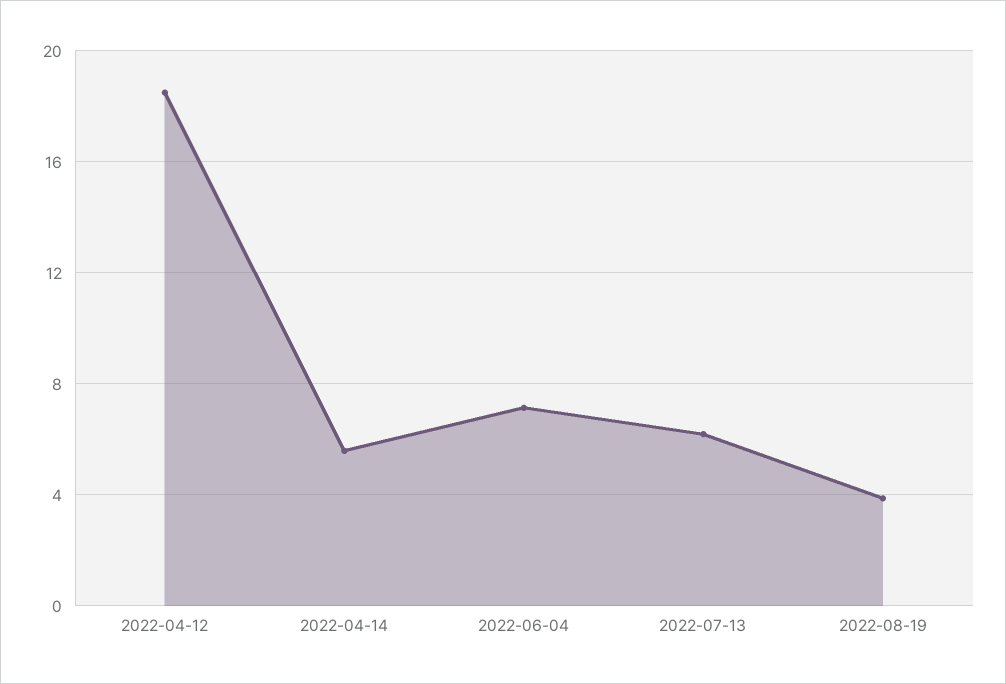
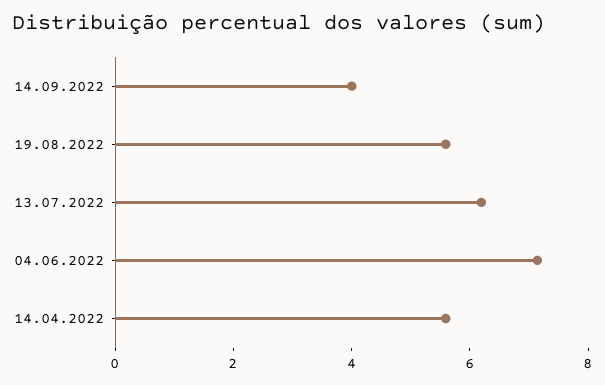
2022-04-12: 18.5 -> none
2022-08-19: 4 -> 5.5
14.09.2022: none -> 4

